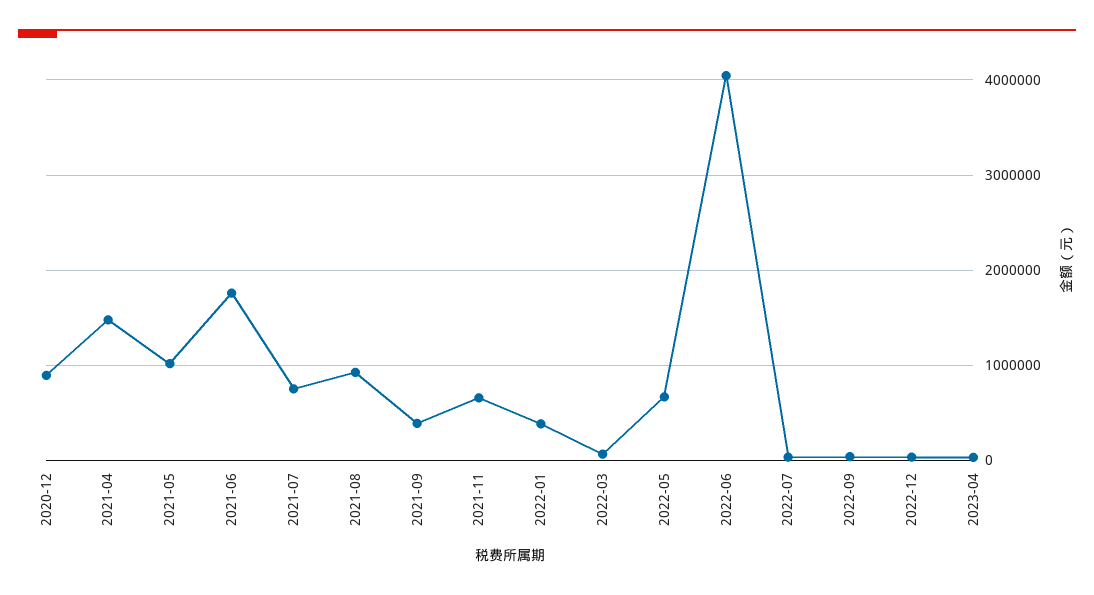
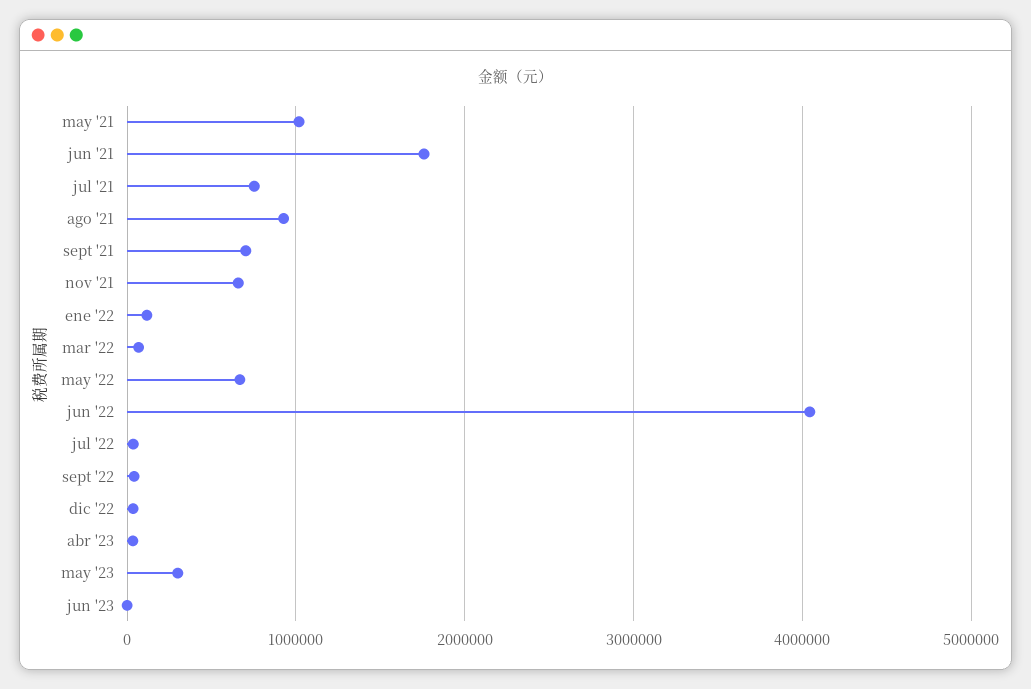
2020-12: 900000 -> none
2021-04: 1500000 -> none
2021-09: 400000 -> 700000
2022-01: 400000 -> 100000
may '23: none -> 300000
jun '23: none -> 0

